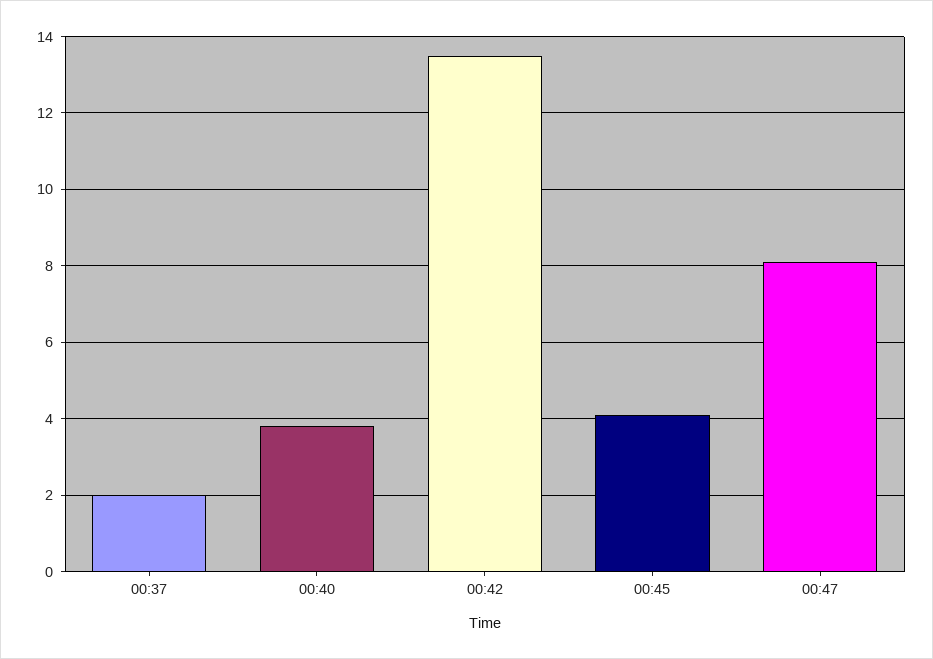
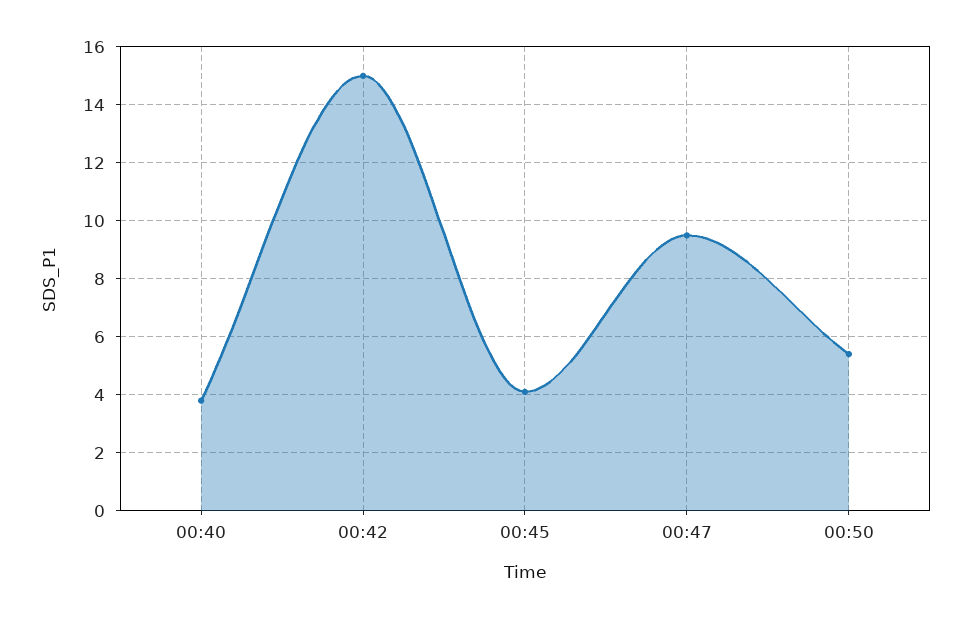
00:37: 2 -> none
00:42: 13.5 -> 15
00:47: 8 -> 9.5
00:50: none -> 5.5

